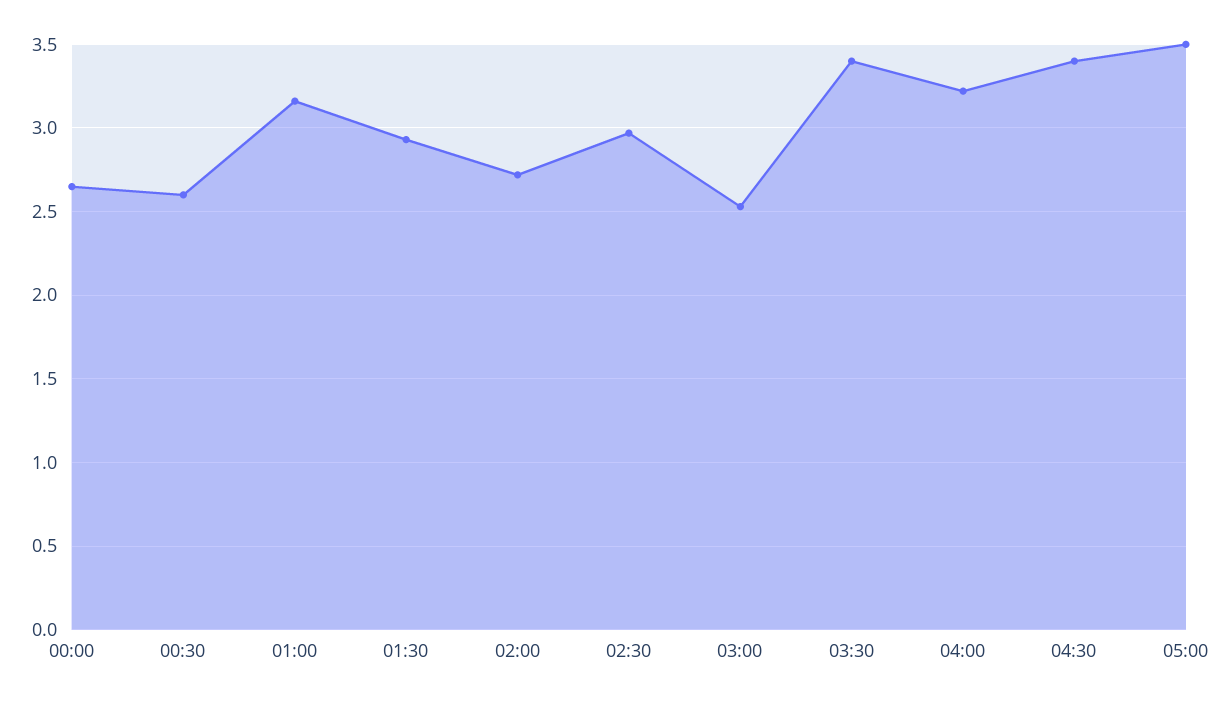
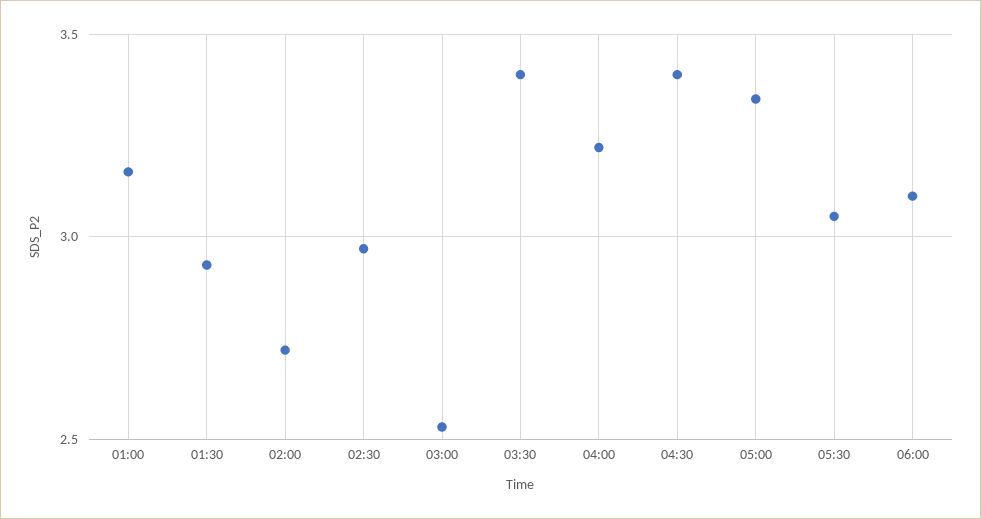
00:00: 2.65 -> none
00:30: 2.6 -> none
05:00: 3.5 -> 3.35
05:30: none -> 3.05
06:00: none -> 3.1

